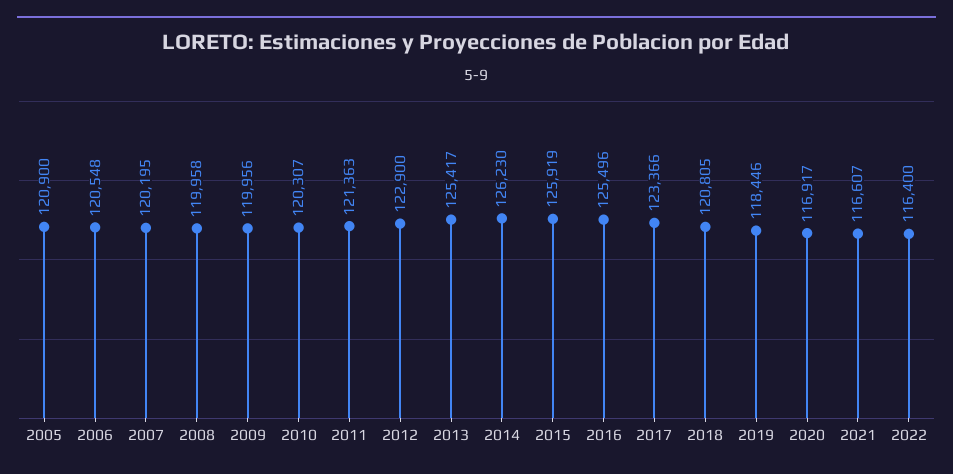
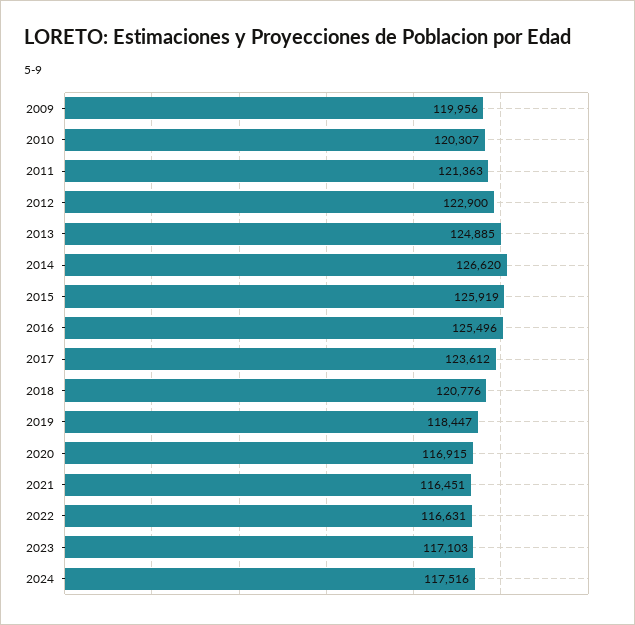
2005: 120900 -> none
2006: 120548 -> none
2007: 120195 -> none
2008: 119958 -> none
2013: 125417 -> 124885
2014: 126230 -> 126620
2017: 123366 -> 123612
2018: 120805 -> 120776
2019: 118446 -> 118447
2020: 116917 -> 116915
2021: 116607 -> 116451
2022: 116400 -> 116631
2023: none -> 117103
2024: none -> 117516

